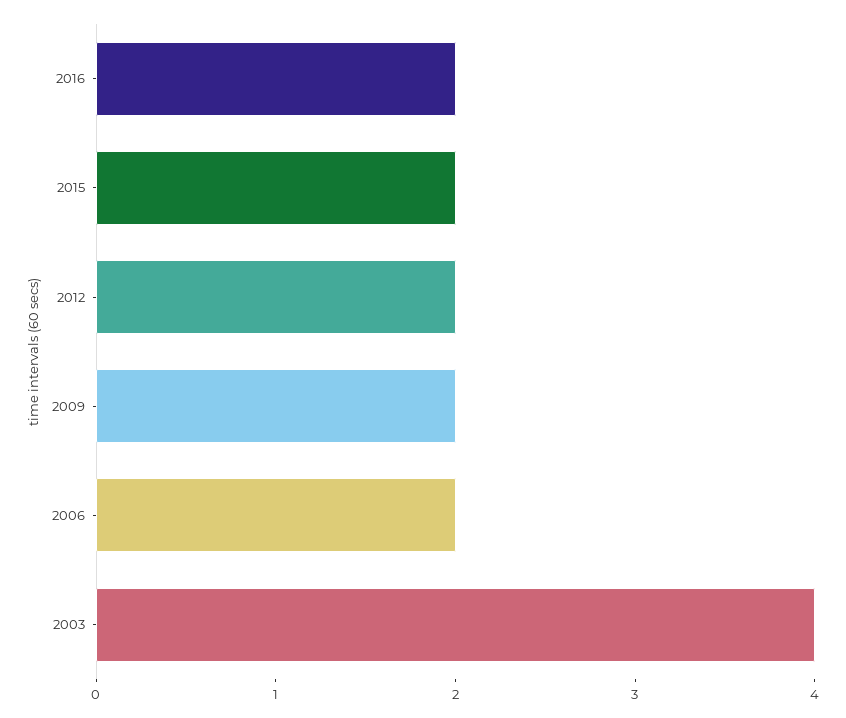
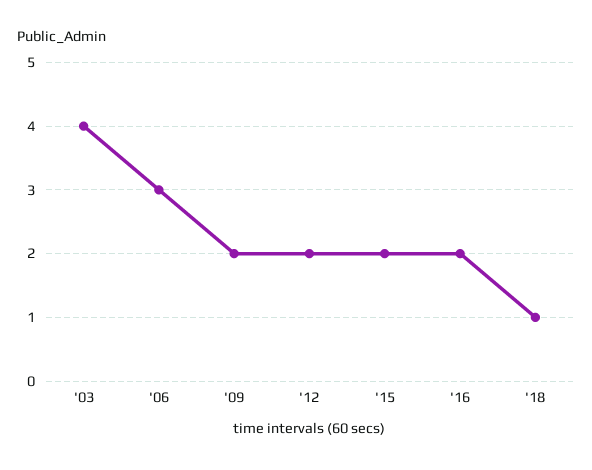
2006: 2 -> 3
'18: none -> 1

